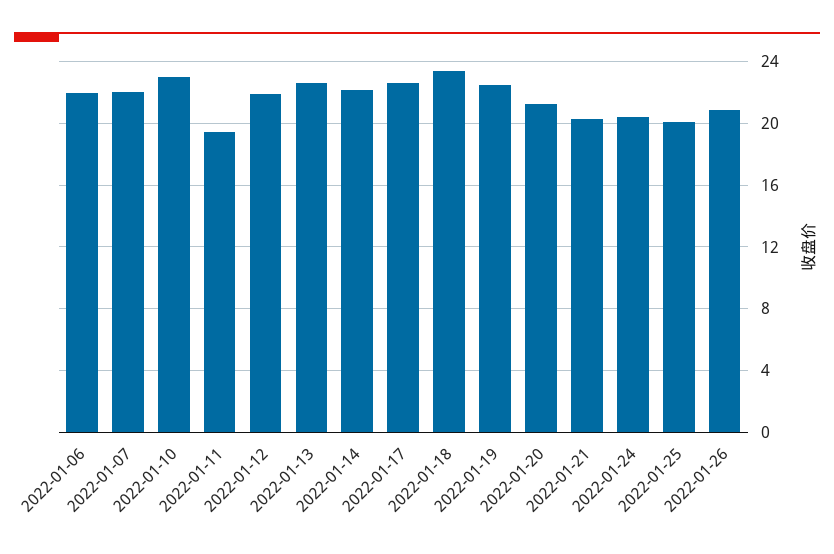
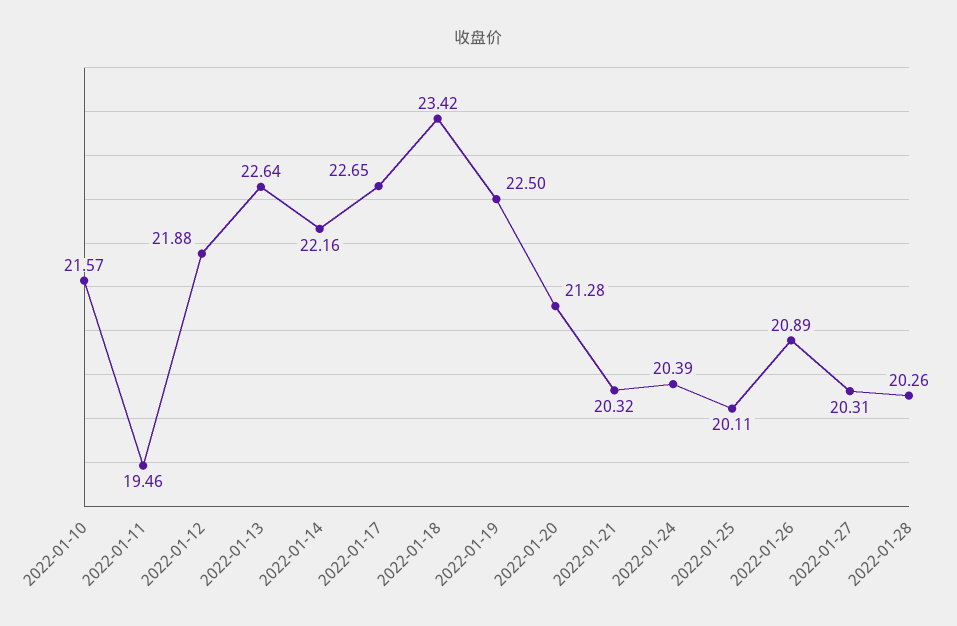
2022-01-06: 22 -> none
2022-01-07: 22 -> none
2022-01-10: 23 -> 21.57
2022-01-27: none -> 20.31
2022-01-28: none -> 20.26

